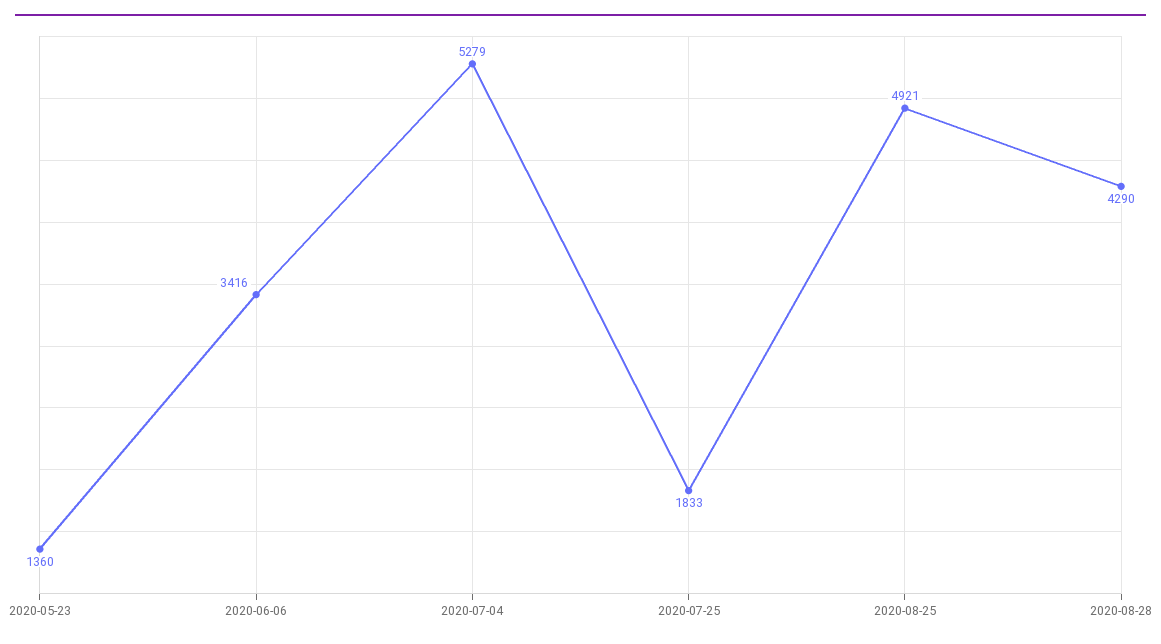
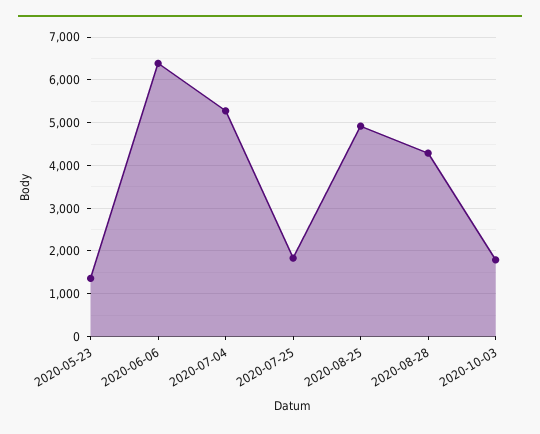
2020-06-06: 3416 -> 6400
2020-10-03: none -> 1800

